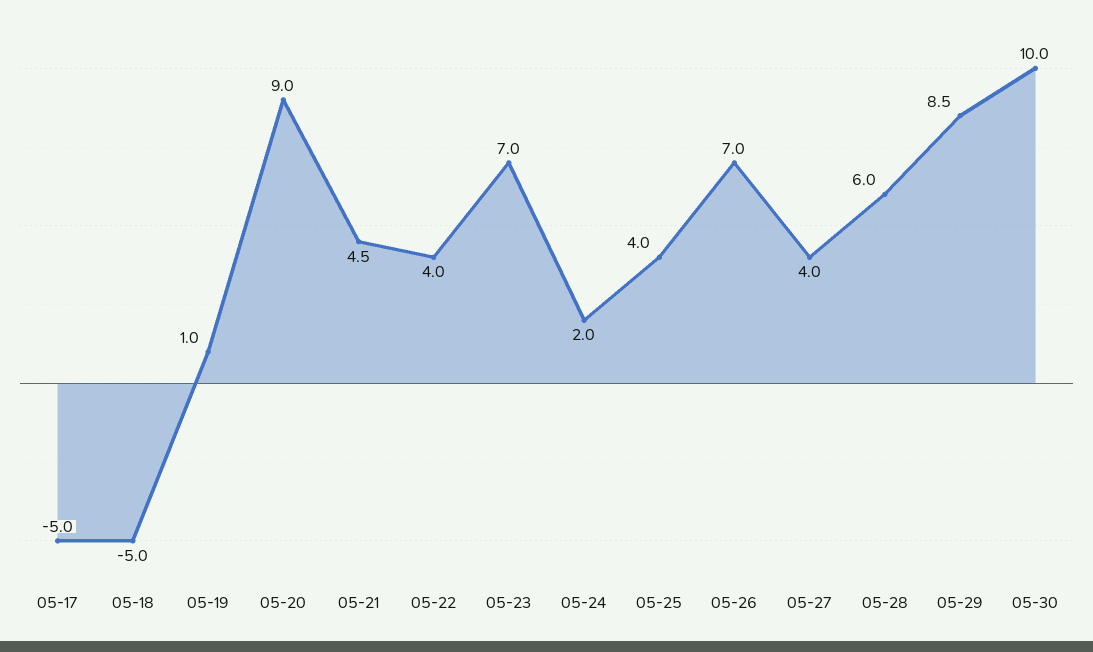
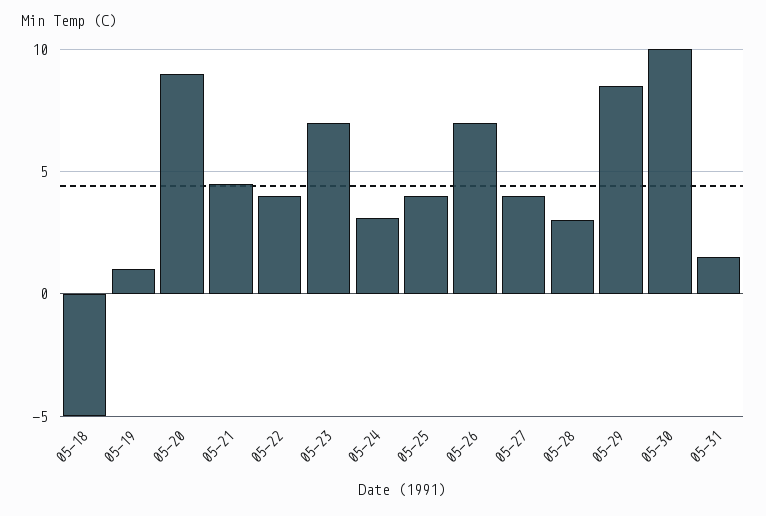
05-17: -5 -> none
05-24: 2 -> 3
05-28: 6 -> 3
05-31: none -> 1.5

